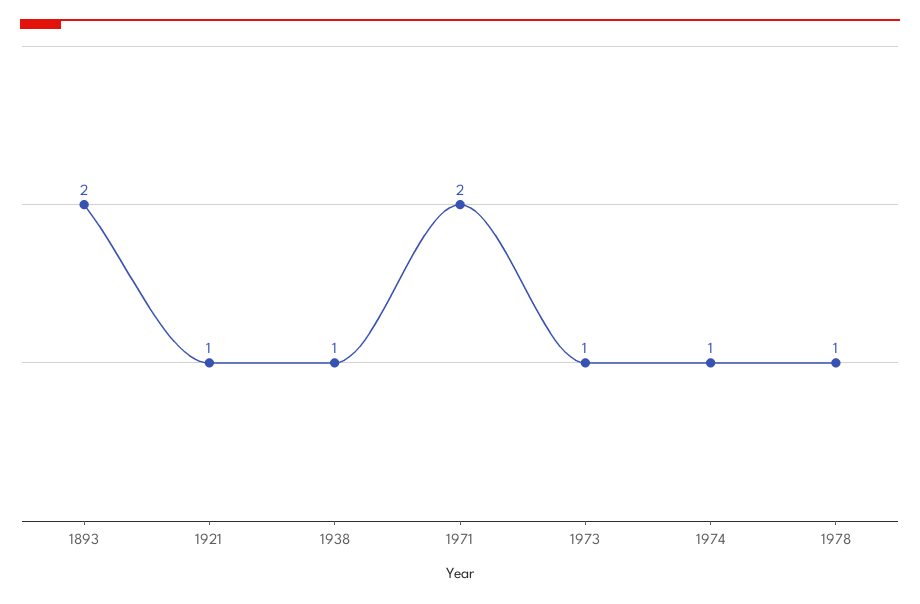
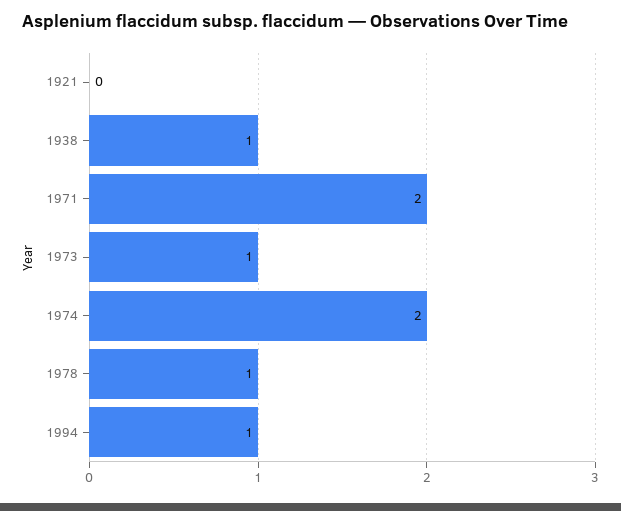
1893: 2 -> none
1921: 1 -> 0
1974: 1 -> 2
1994: none -> 1

